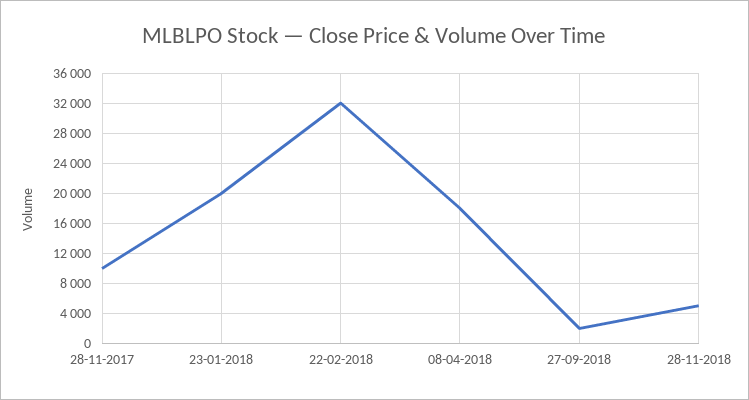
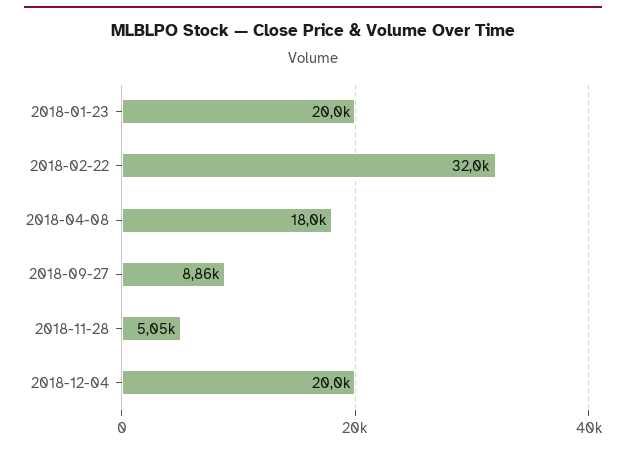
28-11-2017: 10000 -> none
27-09-2018: 2000 -> 8860
2018-12-04: none -> 20000

